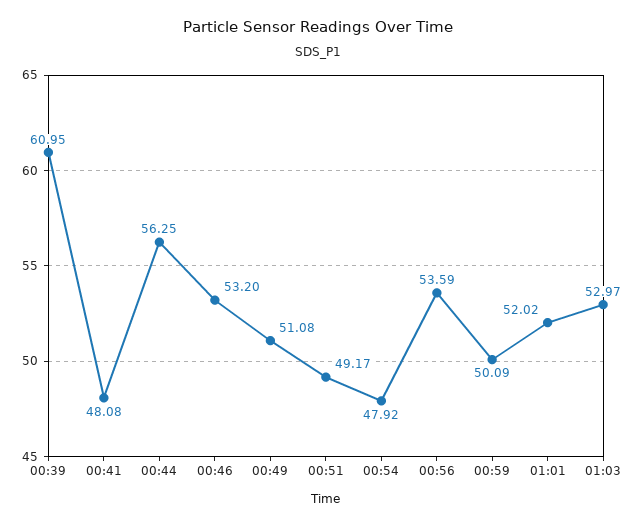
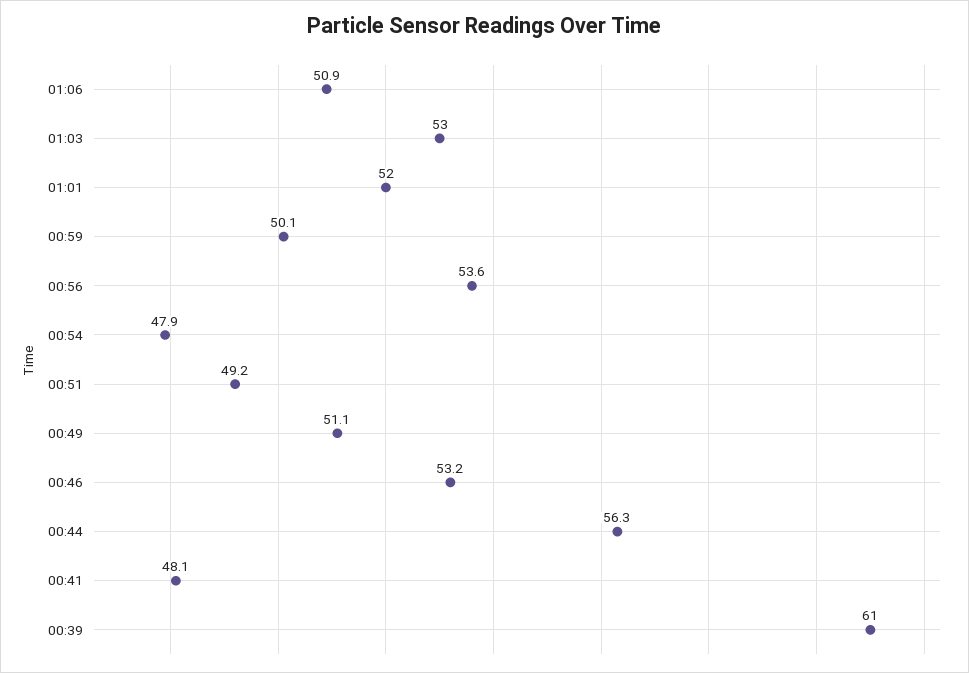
01:06: none -> 50.9

